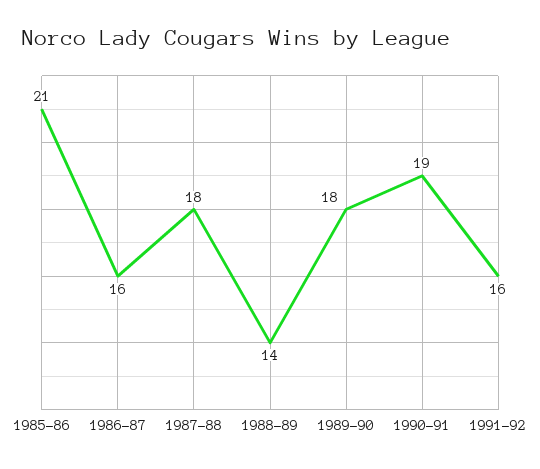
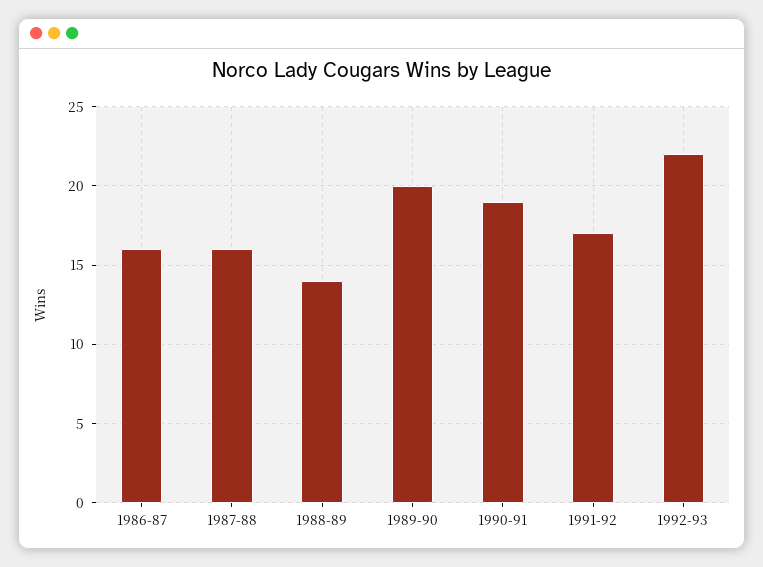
1985-86: 21 -> none
1987-88: 18 -> 16
1989-90: 18 -> 20
1991-92: 16 -> 17
1992-93: none -> 22

